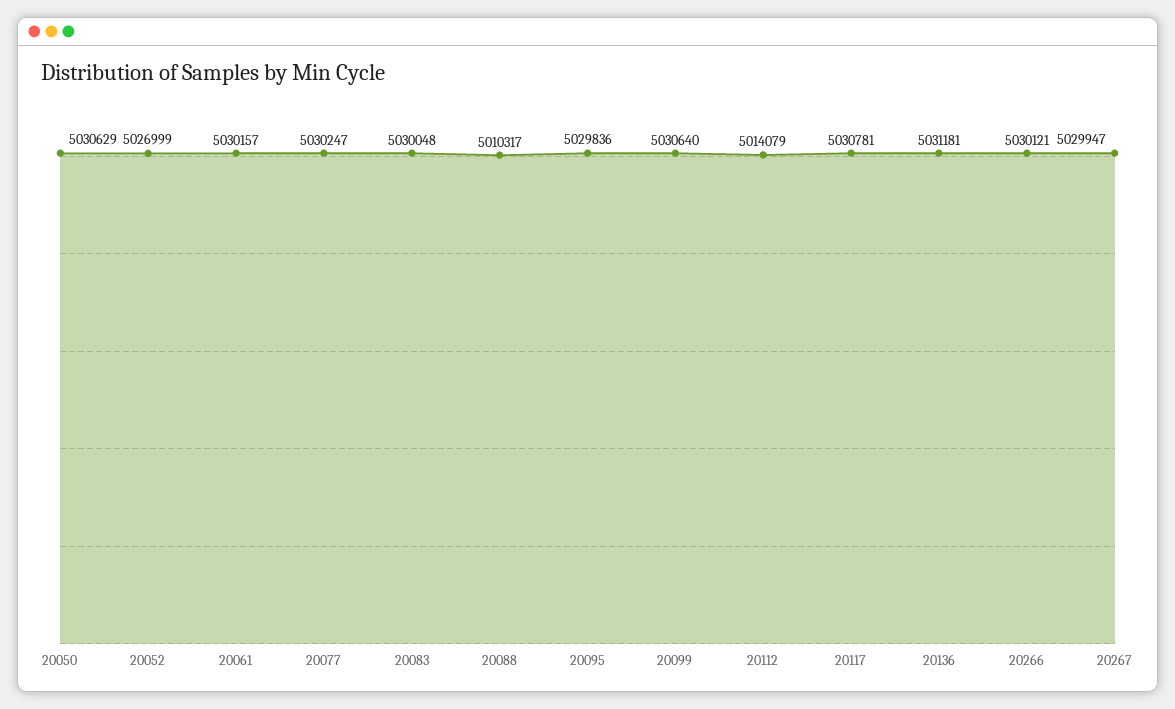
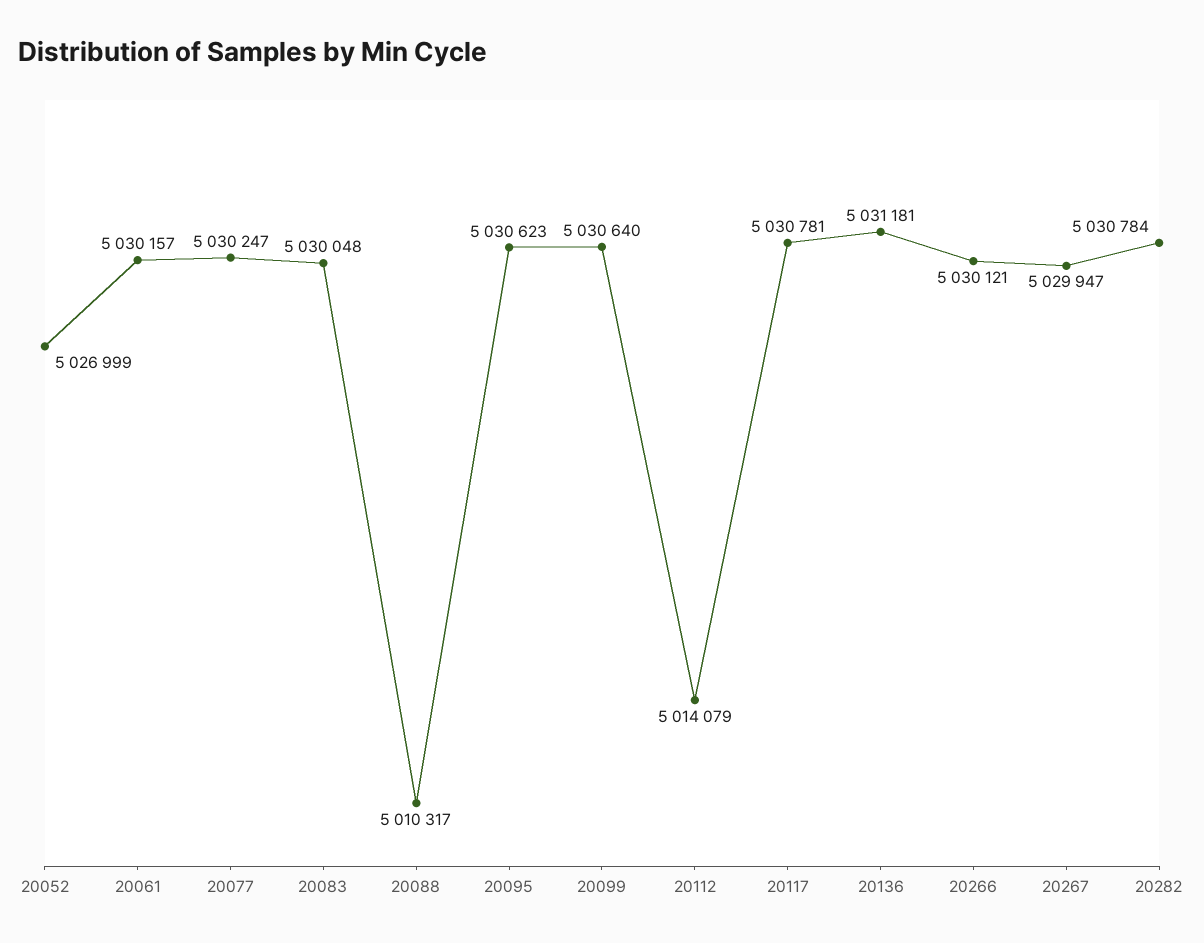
20050: 5030629 -> none
20095: 5029836 -> 5030623
20282: none -> 5030784

